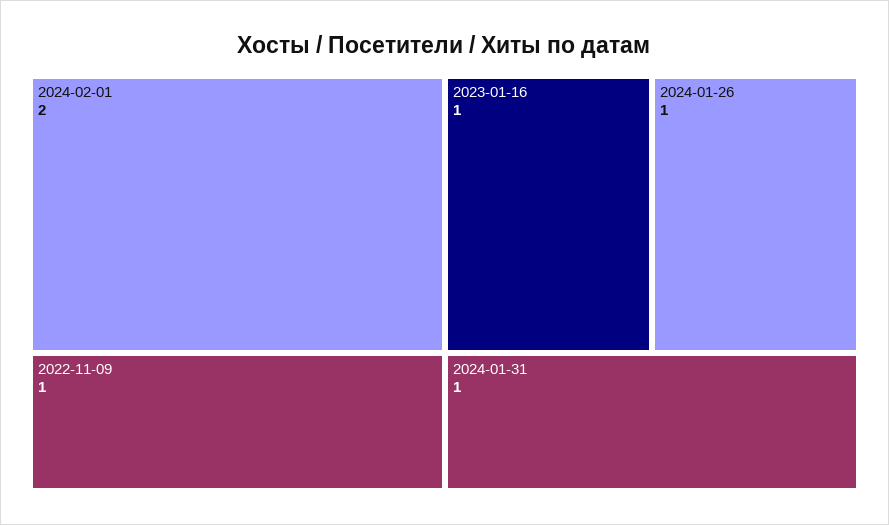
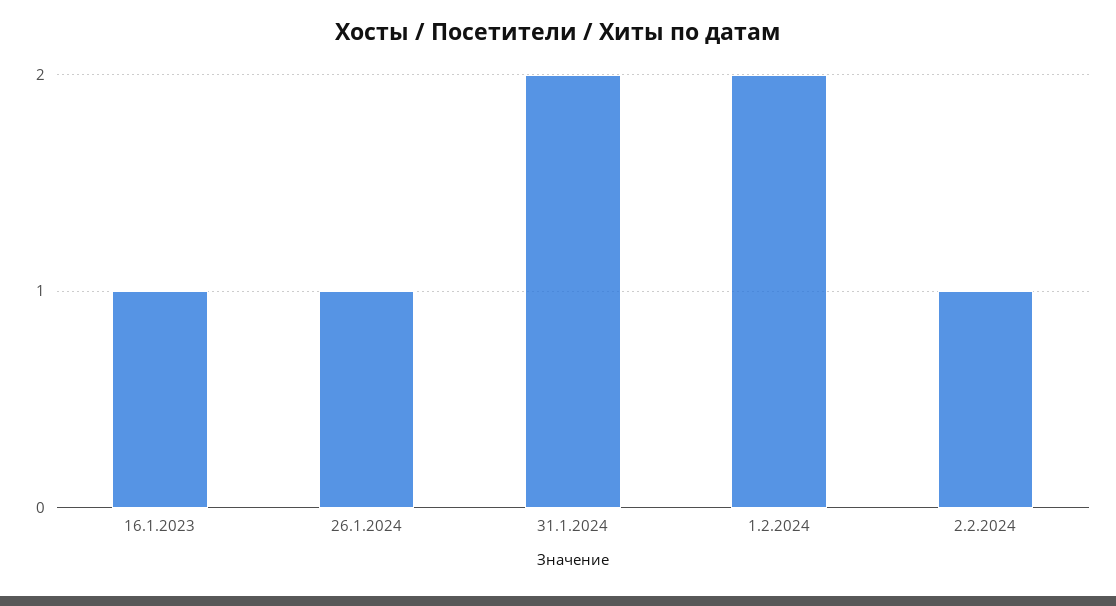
2022-11-09: 1 -> none
2024-01-31: 1 -> 2
2.2.2024: none -> 1

